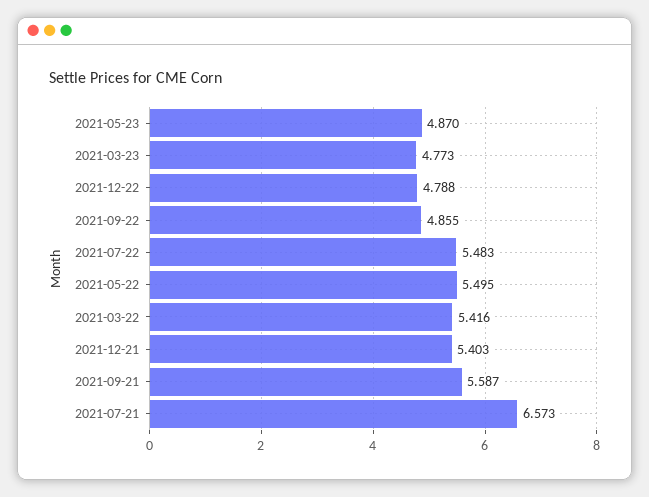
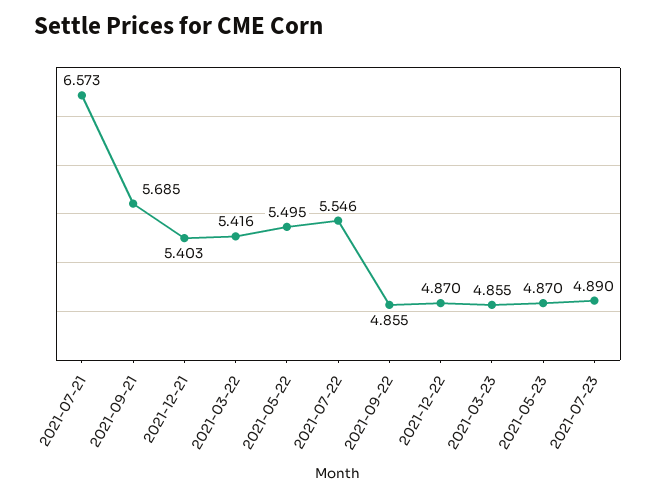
2021-03-23: 4.773 -> 4.855
2021-12-22: 4.788 -> 4.87
2021-07-22: 5.483 -> 5.546
2021-09-21: 5.587 -> 5.685
2021-07-23: none -> 4.89

